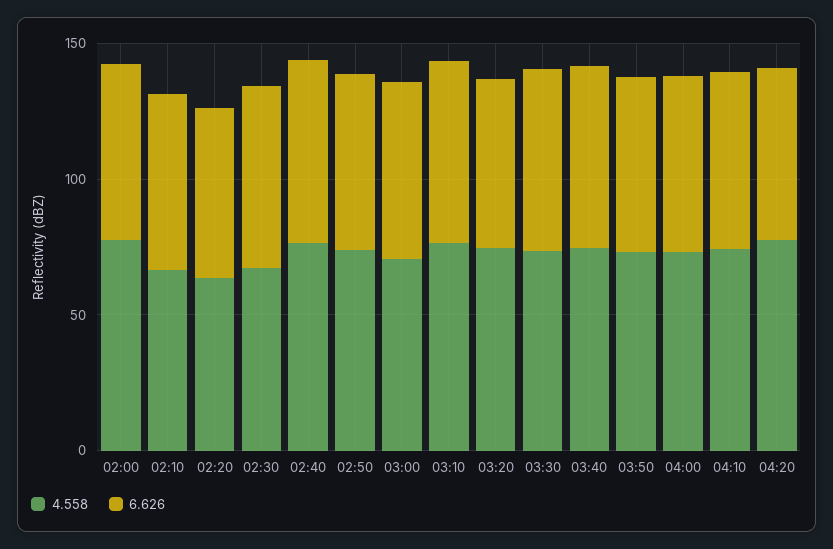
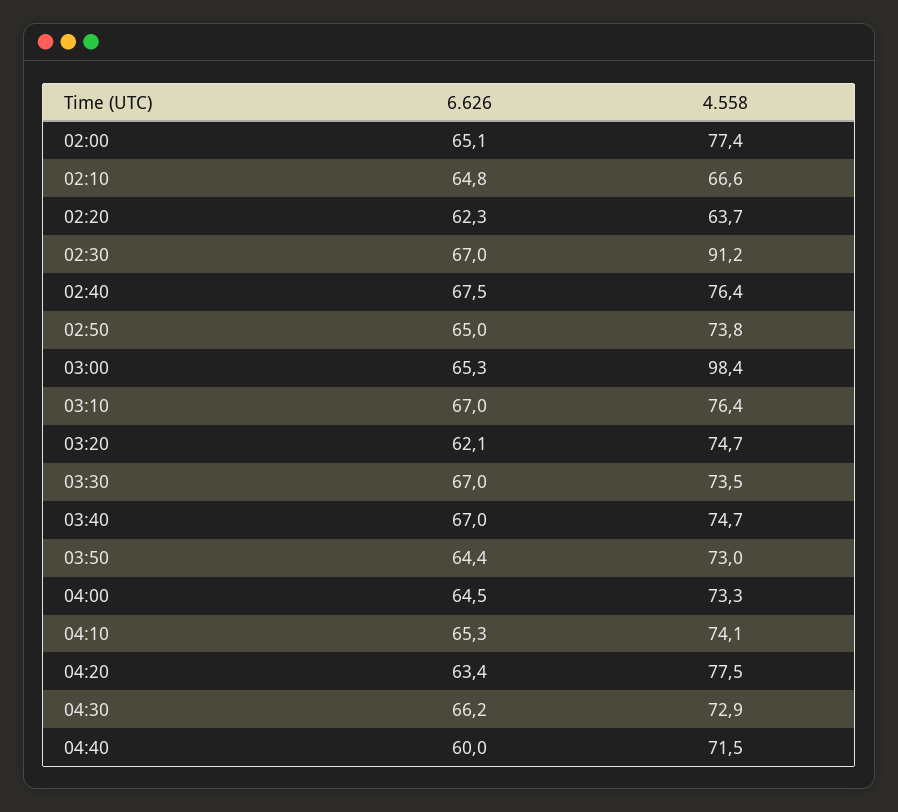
4.558, 02:30: 70 -> 91.2
4.558, 03:00: 70 -> 98.4
6.626, 04:30: none -> 66.2
4.558, 04:30: none -> 72.9
6.626, 04:40: none -> 60
4.558, 04:40: none -> 71.5

